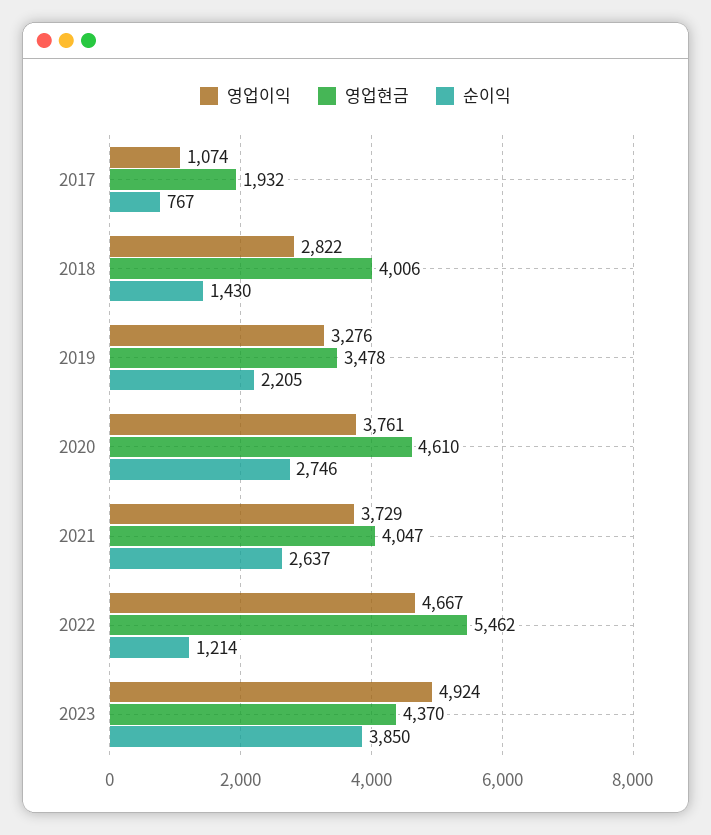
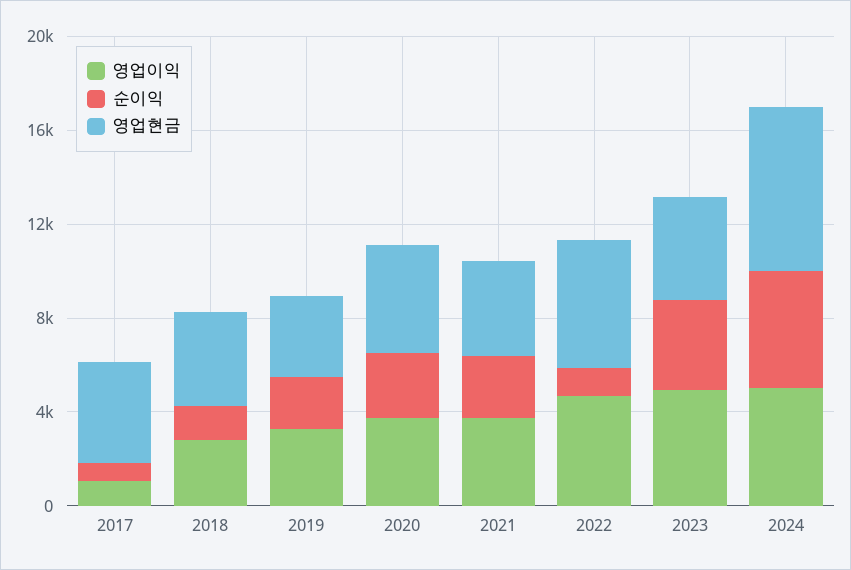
영업현금, 2017: 1932 -> 4000
영업이익, 2024: none -> 5000
순이익, 2024: none -> 5000
영업현금, 2024: none -> 7000

